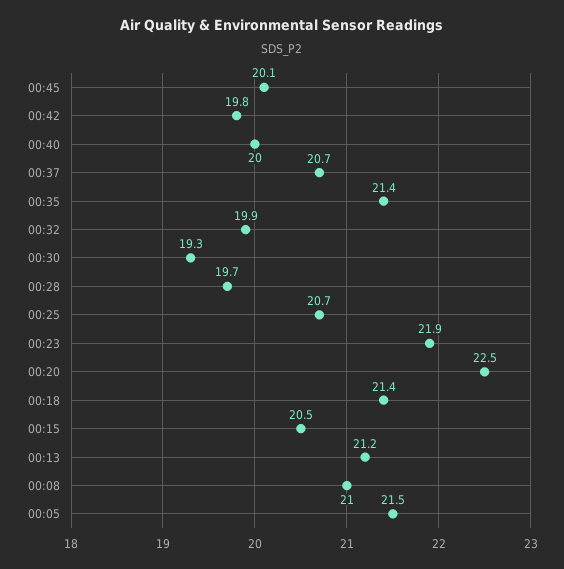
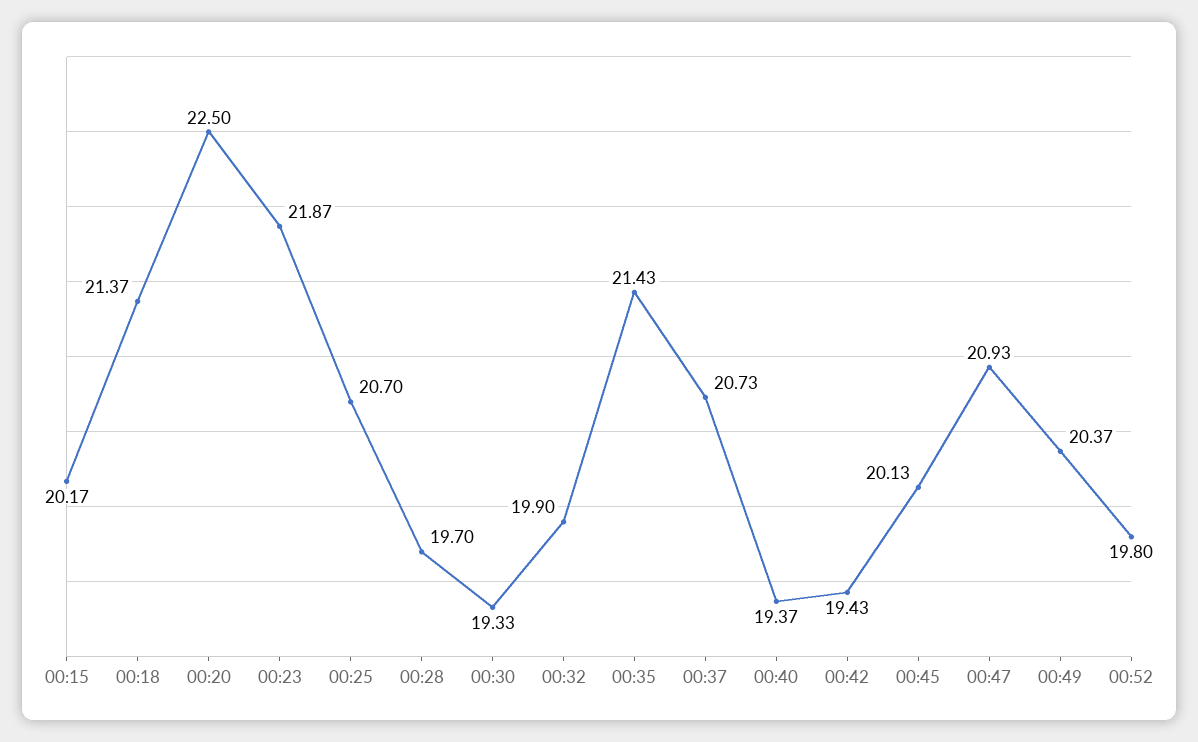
00:42: 19.8 -> 19.43
00:40: 20 -> 19.37
00:15: 20.5 -> 20.17
00:13: 21.2 -> none
00:08: 21 -> none
00:05: 21.5 -> none
00:47: none -> 20.93
00:49: none -> 20.37
00:52: none -> 19.8

